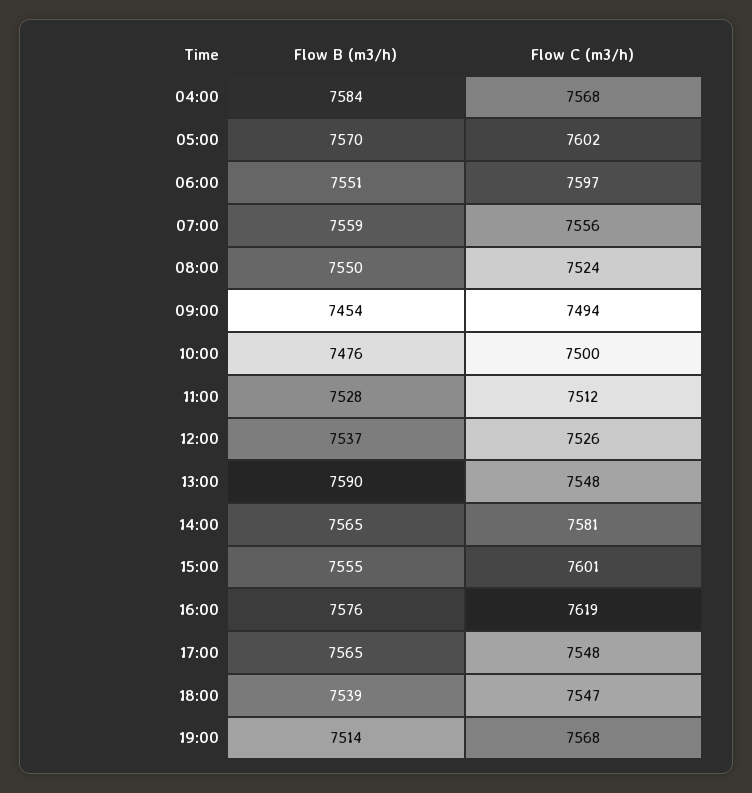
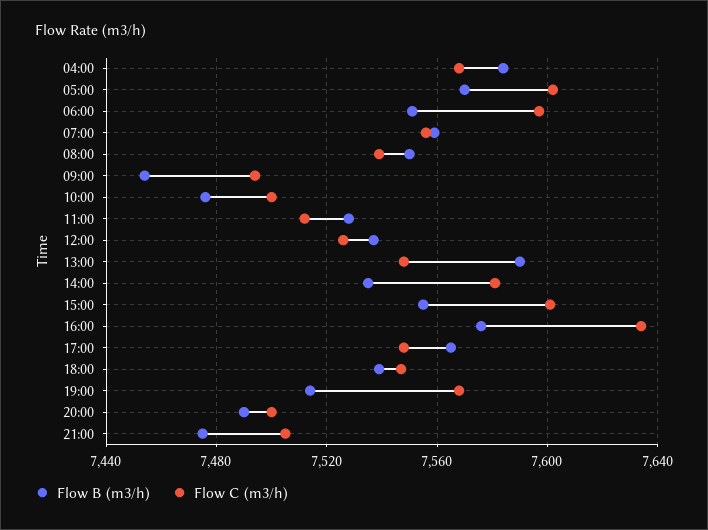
Flow C (m3/h), 08:00: 7524 -> 7540
Flow B (m3/h), 14:00: 7565 -> 7535
Flow C (m3/h), 16:00: 7619 -> 7635
Flow B (m3/h), 20:00: none -> 7490
Flow C (m3/h), 20:00: none -> 7500
Flow B (m3/h), 21:00: none -> 7475
Flow C (m3/h), 21:00: none -> 7505

